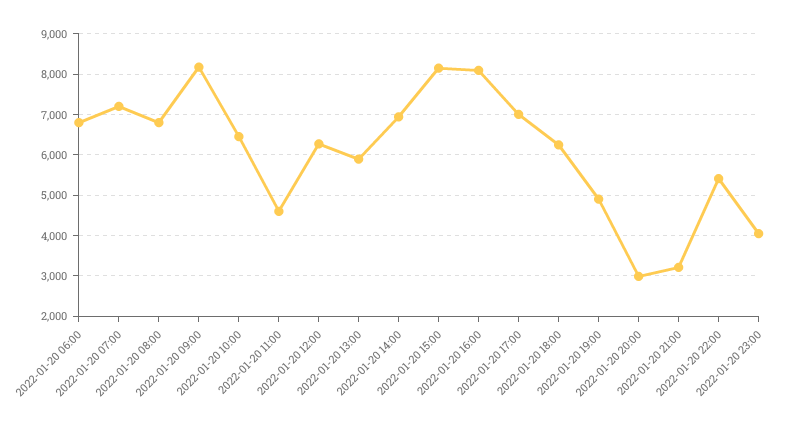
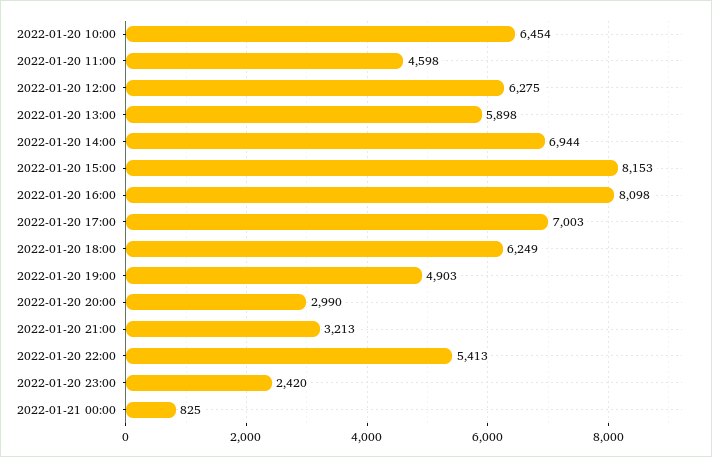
2022-01-20 06:00: 6800 -> none
2022-01-20 07:00: 7200 -> none
2022-01-20 08:00: 6800 -> none
2022-01-20 09:00: 8200 -> none
2022-01-20 23:00: 4000 -> 2420
2022-01-21 00:00: none -> 825

